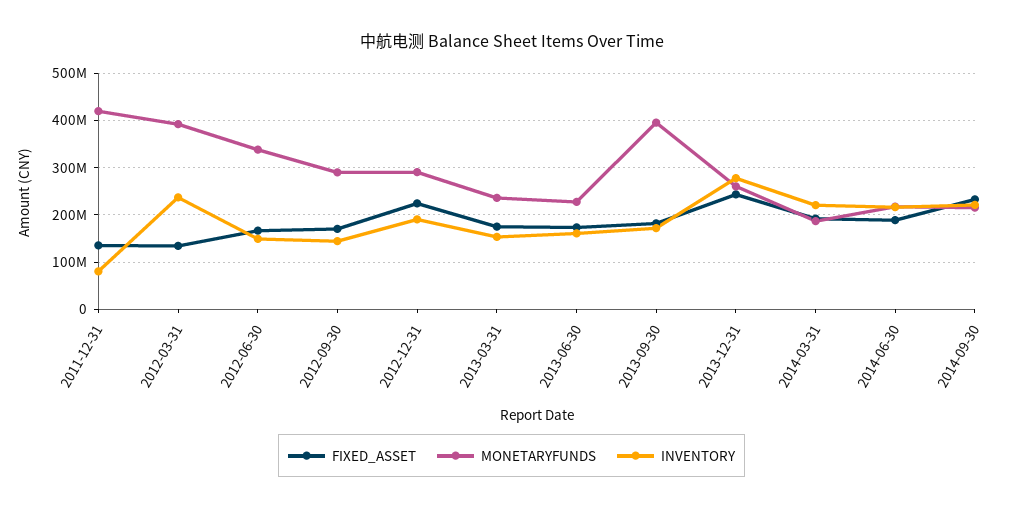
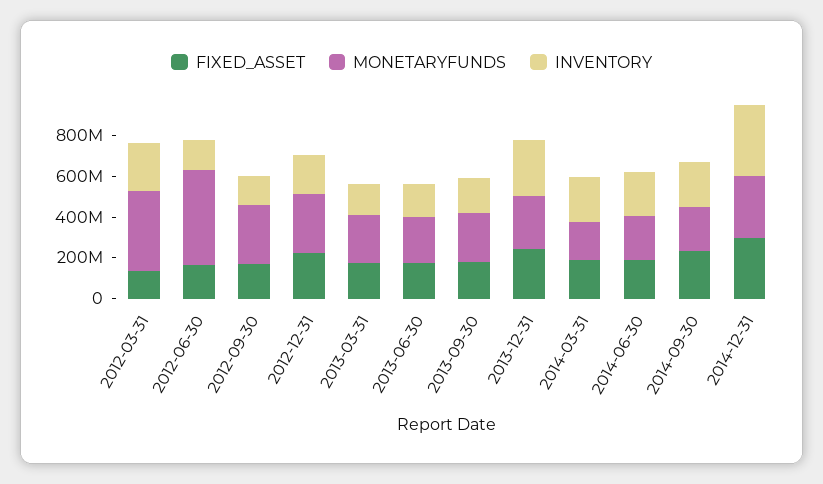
FIXED_ASSET, 2011-12-31: 140000000 -> none
MONETARYFUNDS, 2011-12-31: 420000000 -> none
INVENTORY, 2011-12-31: 80000000 -> none
MONETARYFUNDS, 2012-06-30: 340000000 -> 450000000
MONETARYFUNDS, 2013-09-30: 400000000 -> 250000000
FIXED_ASSET, 2014-12-31: none -> 300000000
MONETARYFUNDS, 2014-12-31: none -> 300000000
INVENTORY, 2014-12-31: none -> 350000000

